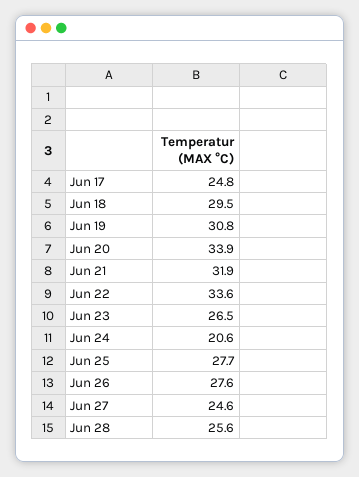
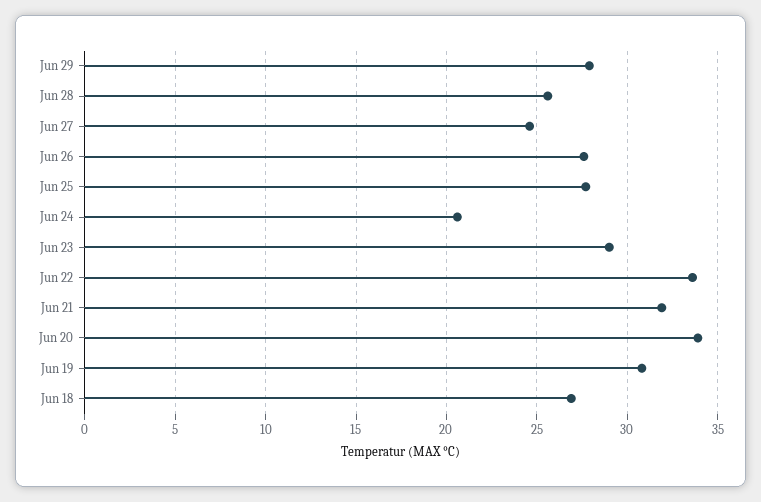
Jun 17: 24.8 -> none
Jun 18: 29.5 -> 27
Jun 23: 26.5 -> 29
Jun 29: none -> 28

